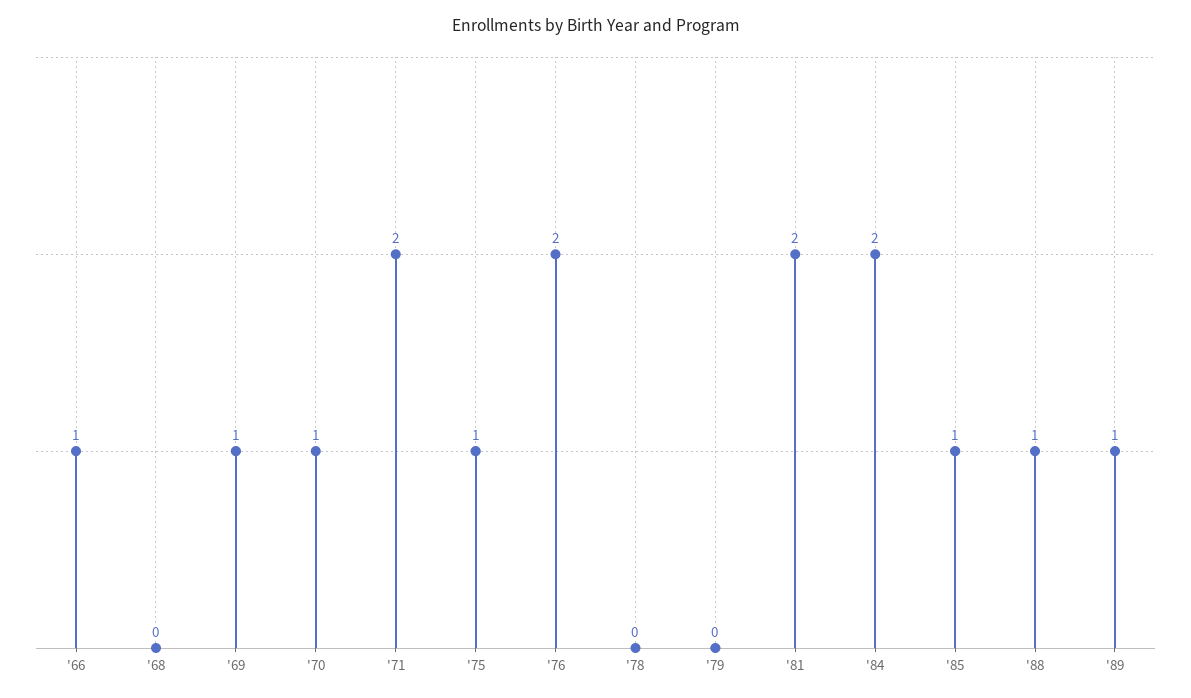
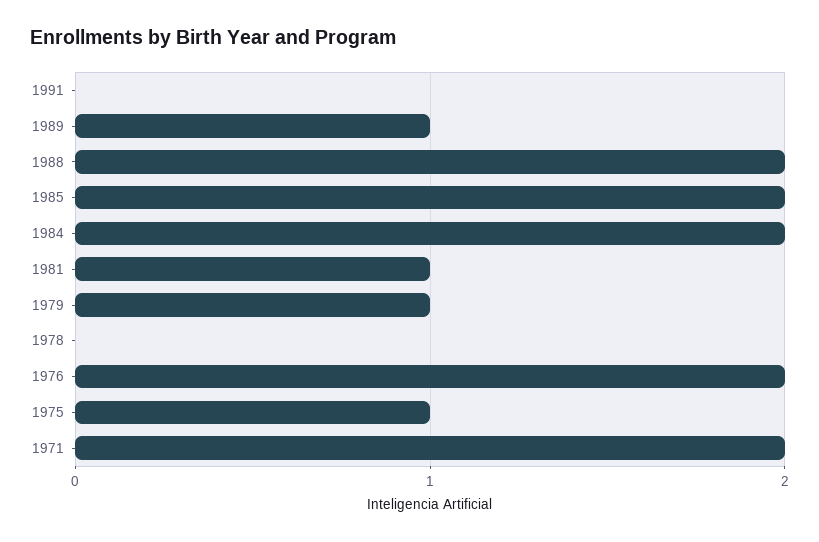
'66: 1 -> none
'68: 0 -> none
'69: 1 -> none
'70: 1 -> none
'79: 0 -> 1
'81: 2 -> 1
'85: 1 -> 2
'88: 1 -> 2
1991: none -> 0

